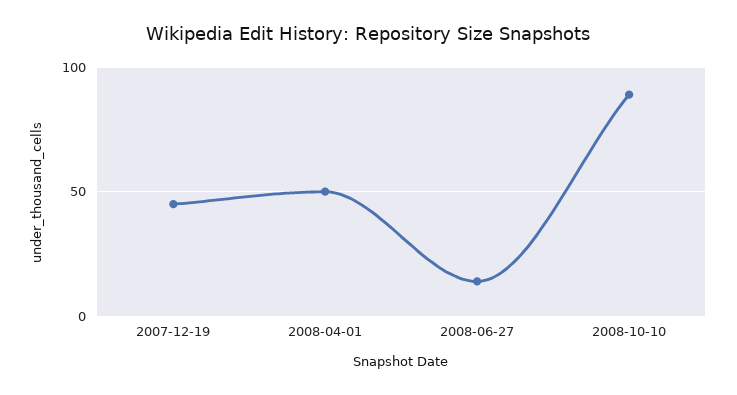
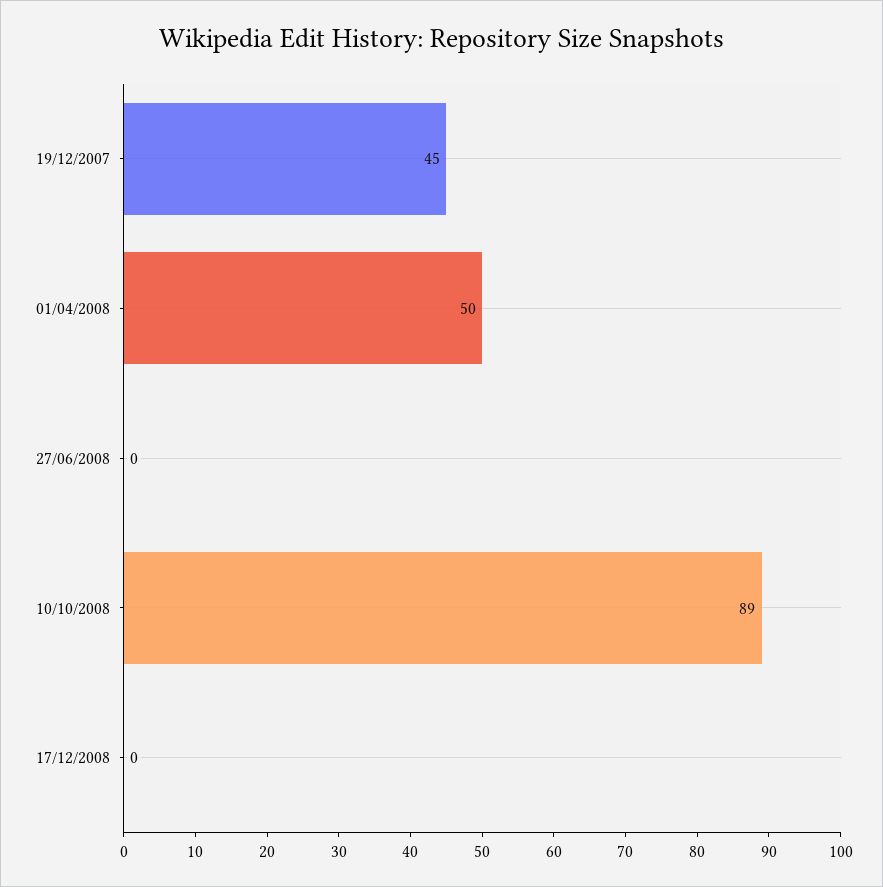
2008-06-27: 15 -> 0
17/12/2008: none -> 0

